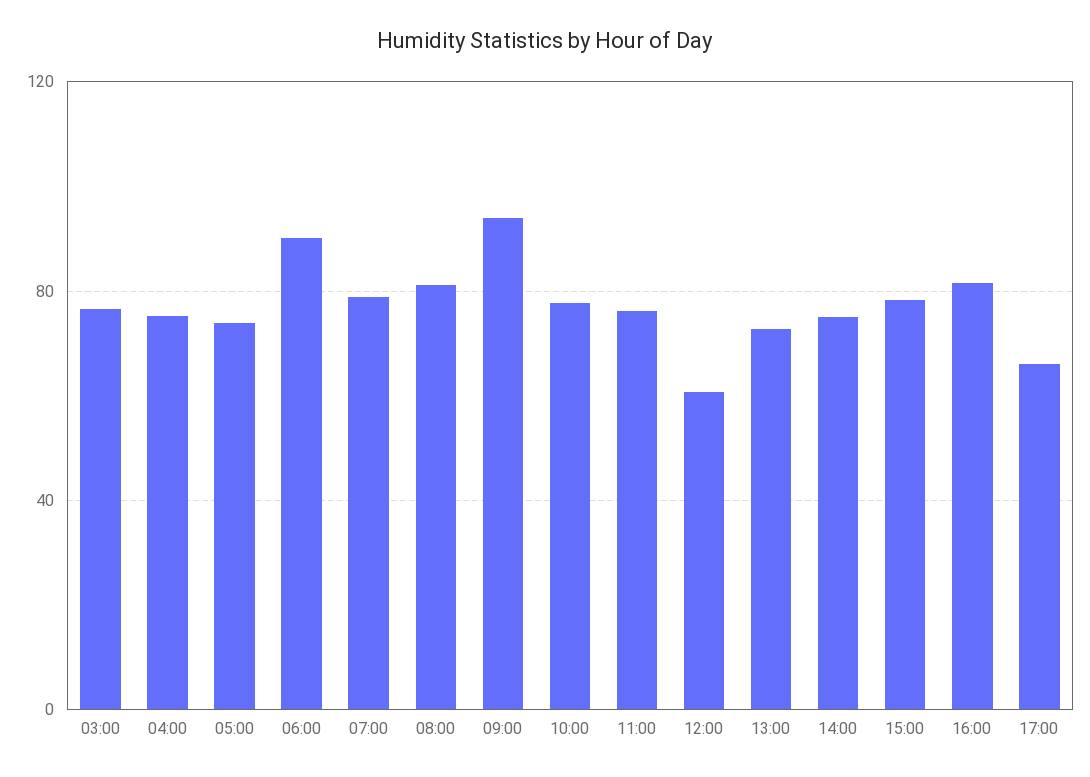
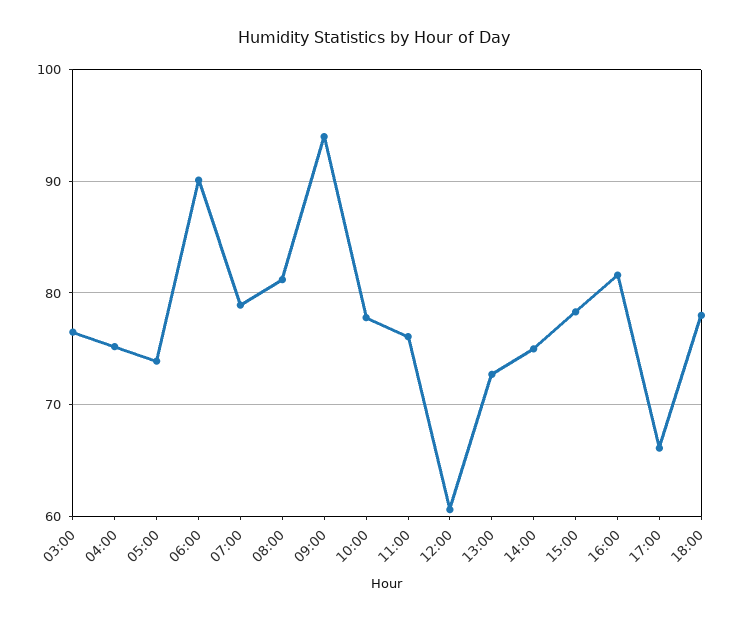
18:00: none -> 78

